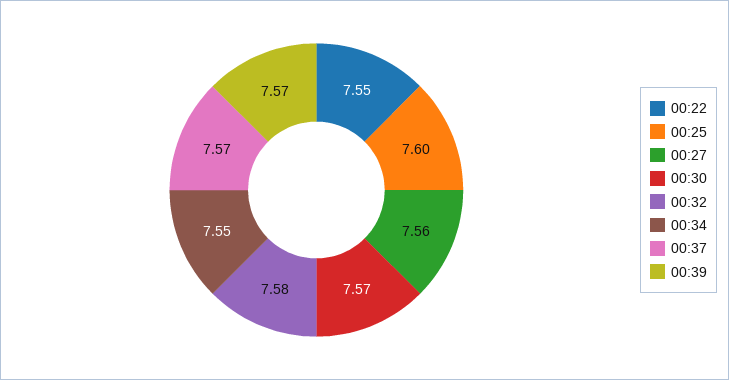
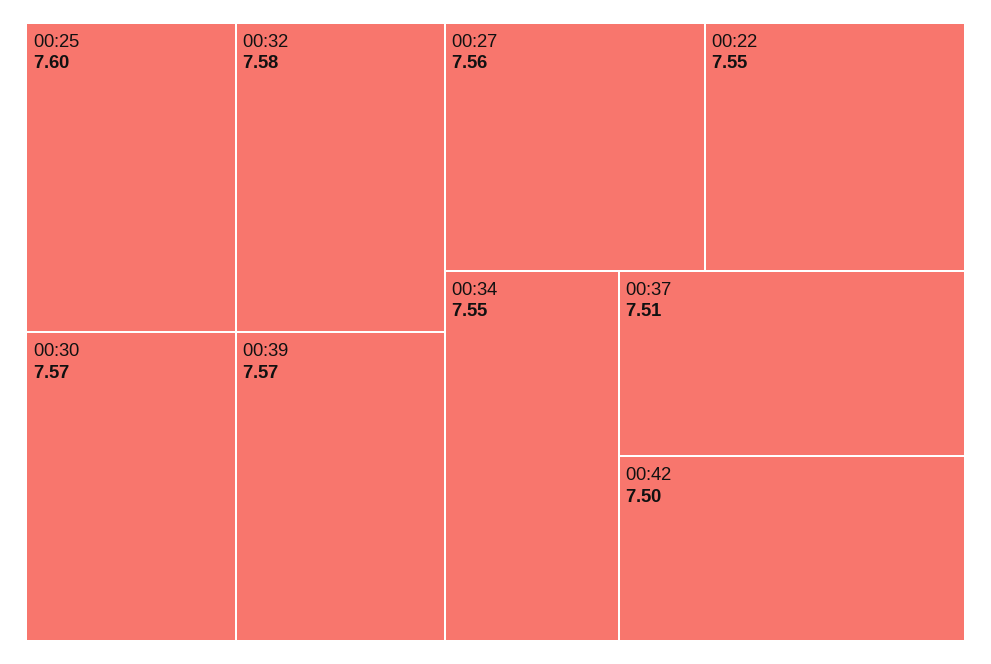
00:37: 7.57 -> 7.51
00:42: none -> 7.5

